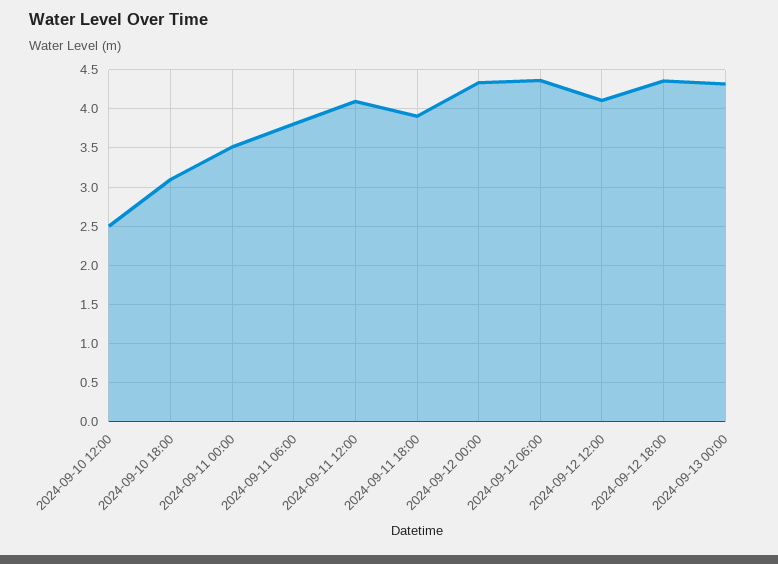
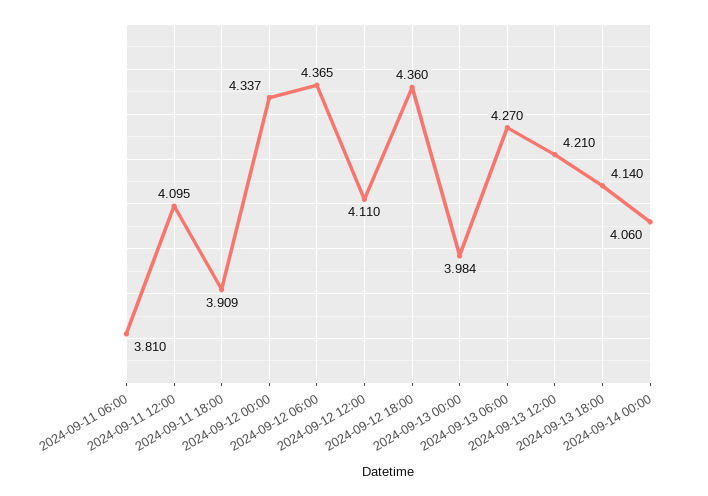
2024-09-10 12:00: 2.5 -> none
2024-09-10 18:00: 3.1 -> none
2024-09-11 00:00: 3.5 -> none
2024-09-13 00:00: 4.3 -> 3.984
2024-09-13 06:00: none -> 4.27
2024-09-13 12:00: none -> 4.21
2024-09-13 18:00: none -> 4.14
2024-09-14 00:00: none -> 4.06

